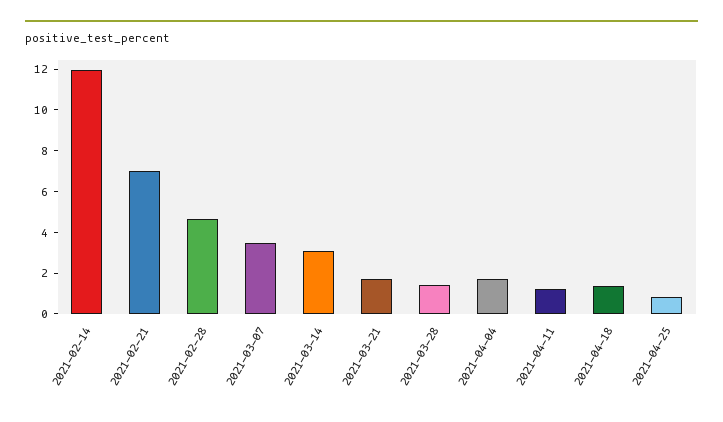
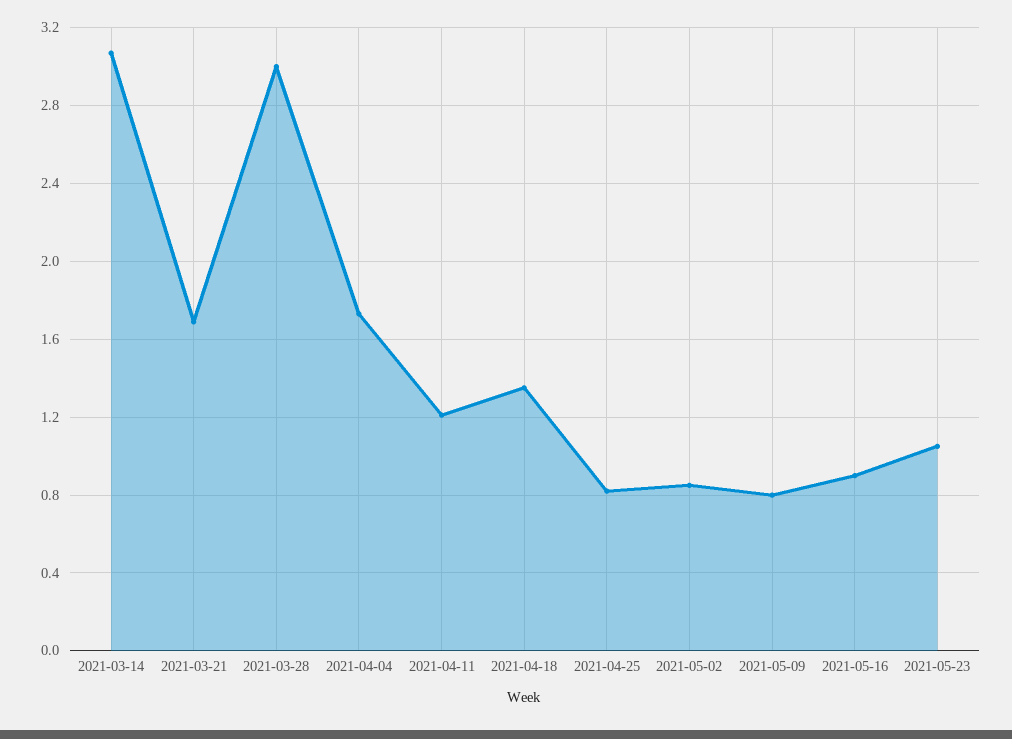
2021-02-14: 12 -> none
2021-02-21: 7 -> none
2021-02-28: 4.5 -> none
2021-03-07: 3.5 -> none
2021-03-28: 1.5 -> 3
2021-05-02: none -> 0.85
2021-05-09: none -> 0.8
2021-05-16: none -> 0.9
2021-05-23: none -> 1.05

